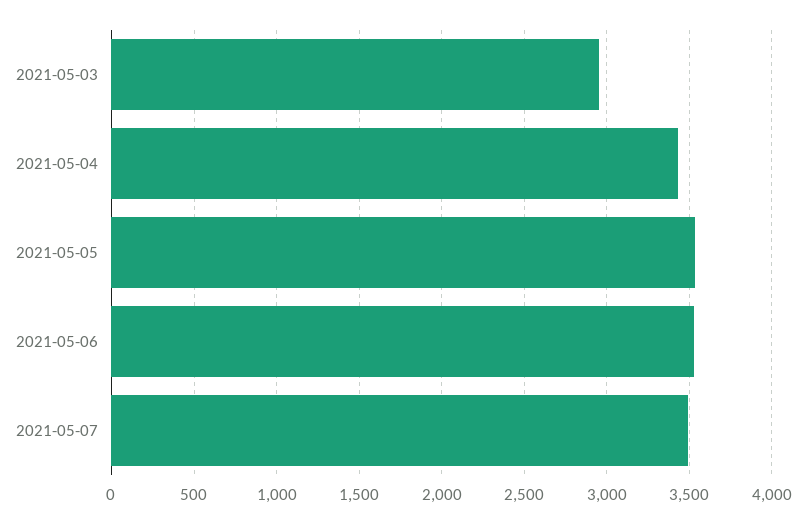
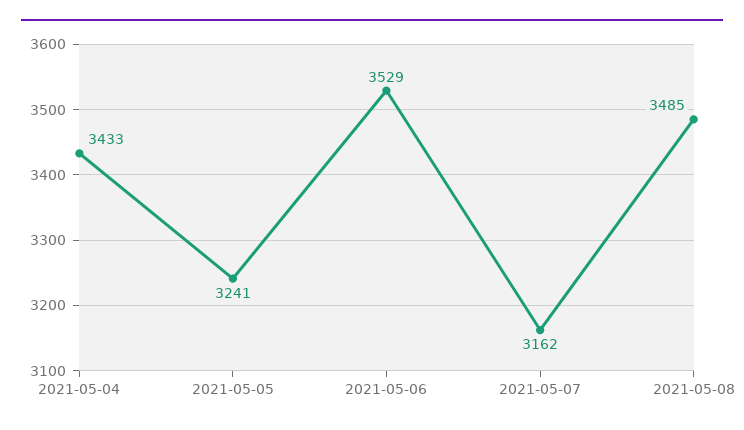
2021-05-03: 2950 -> none
2021-05-05: 3550 -> 3241
2021-05-07: 3500 -> 3162
2021-05-08: none -> 3485

